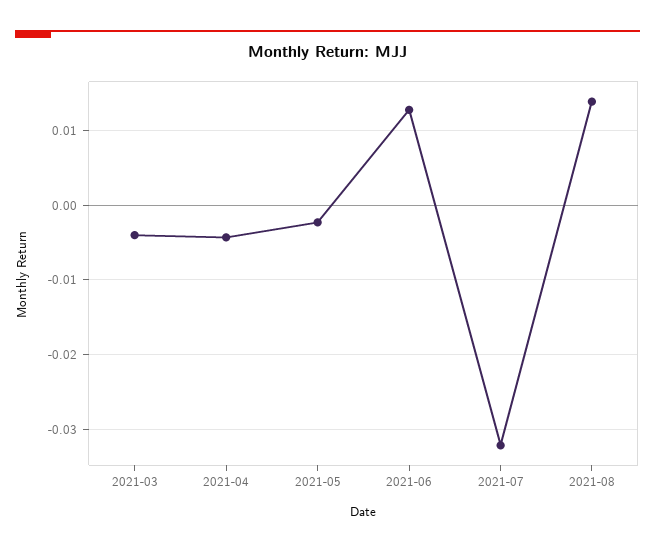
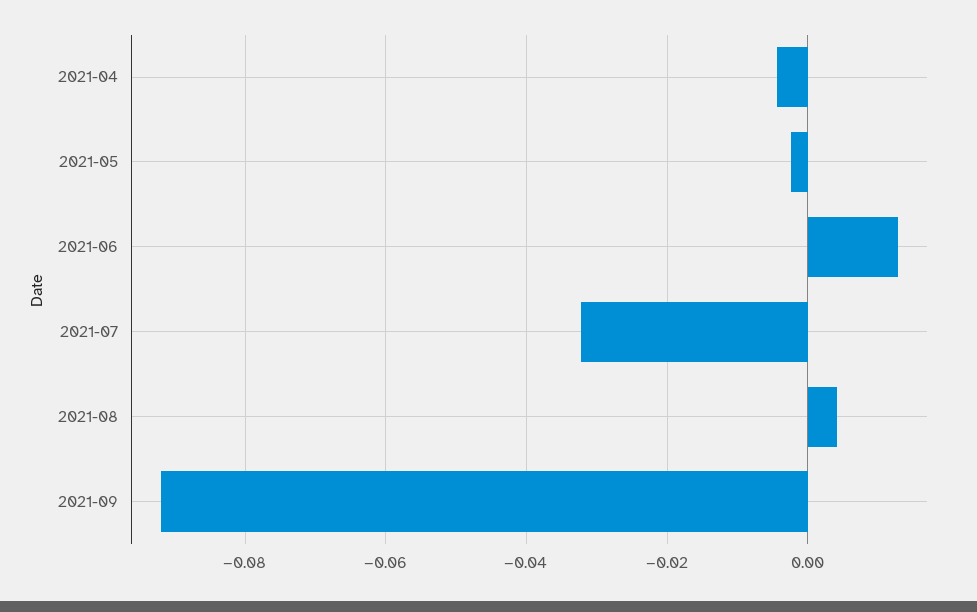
2021-03: -0.004 -> none
2021-08: 0.014 -> 0.004
2021-09: none -> -0.092

